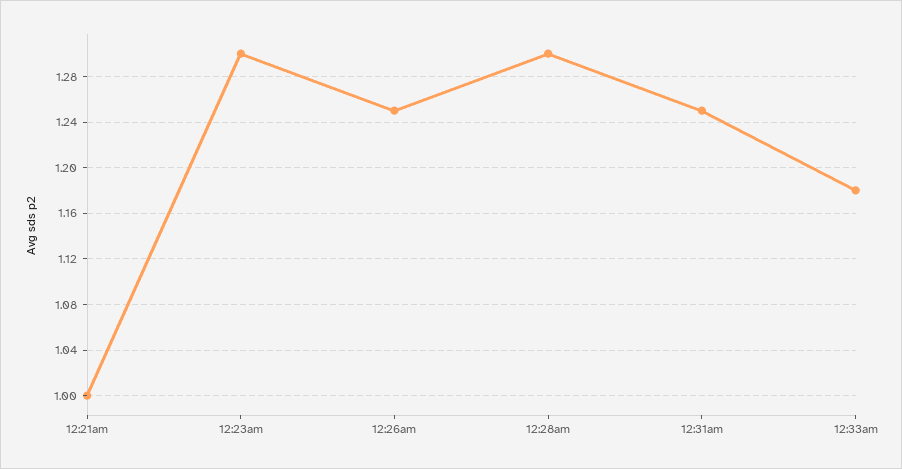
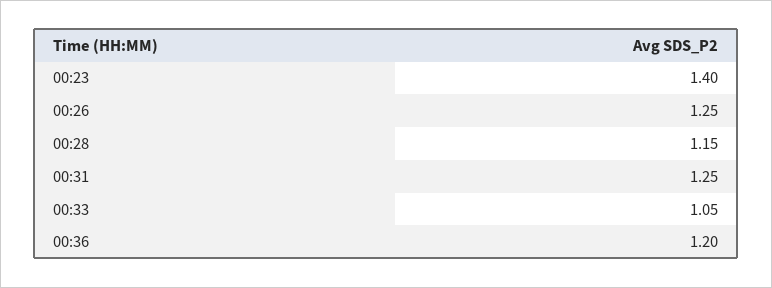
12:21am: 1 -> none
12:23am: 1.3 -> 1.4
12:28am: 1.3 -> 1.15
12:33am: 1.18 -> 1.05
00:36: none -> 1.2

